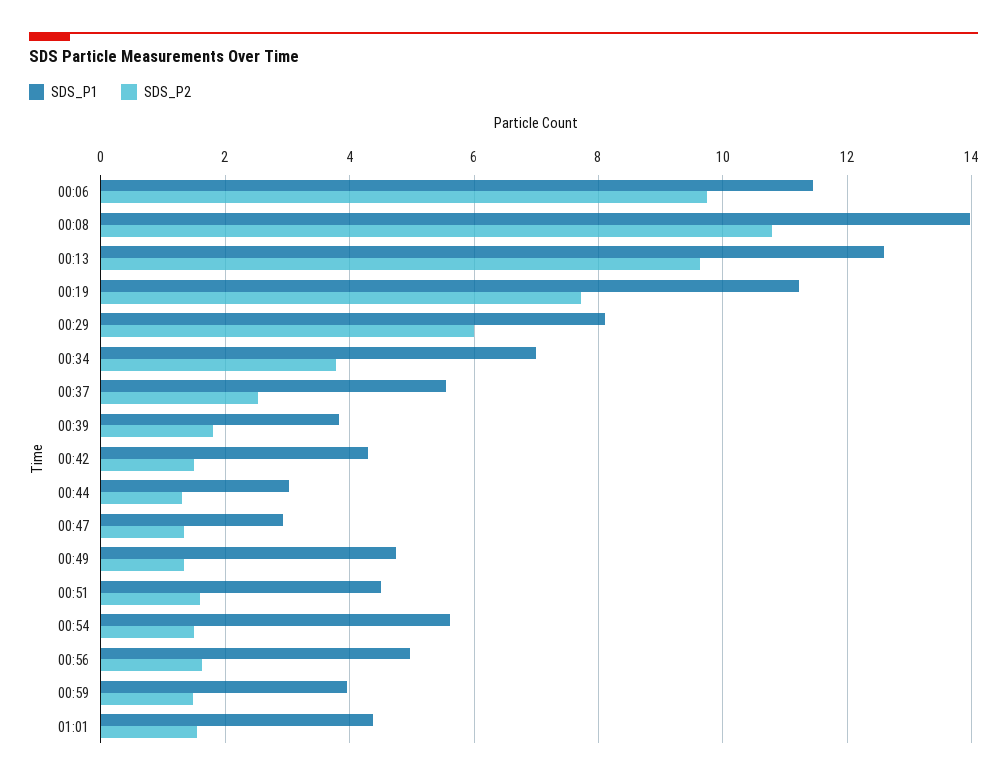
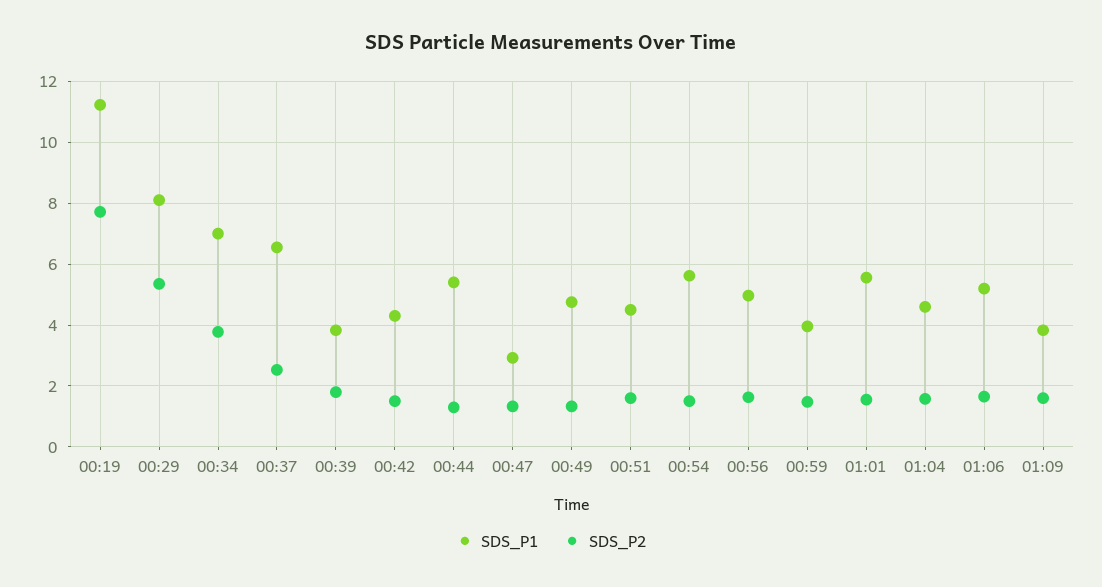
SDS_P1, 00:06: 11.4 -> none
SDS_P2, 00:06: 9.8 -> none
SDS_P1, 00:08: 14 -> none
SDS_P2, 00:08: 10.8 -> none
SDS_P1, 00:13: 12.6 -> none
SDS_P2, 00:13: 9.6 -> none
SDS_P2, 00:29: 6 -> 5.4
SDS_P1, 00:37: 5.6 -> 6.6
SDS_P1, 00:44: 3 -> 5.4
SDS_P1, 01:01: 4.4 -> 5.6
SDS_P1, 01:04: none -> 4.6
SDS_P2, 01:04: none -> 1.6
SDS_P1, 01:06: none -> 5.2
SDS_P2, 01:06: none -> 1.6
SDS_P1, 01:09: none -> 3.8
SDS_P2, 01:09: none -> 1.6

